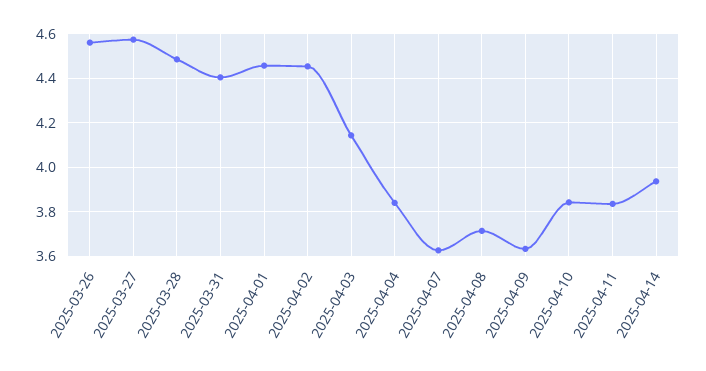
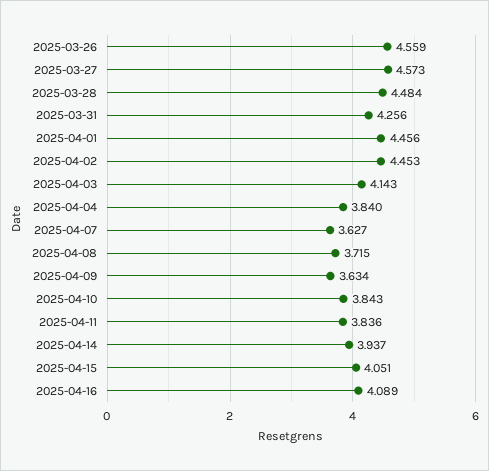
2025-03-31: 4.4 -> 4.256
2025-04-15: none -> 4.051
2025-04-16: none -> 4.089

